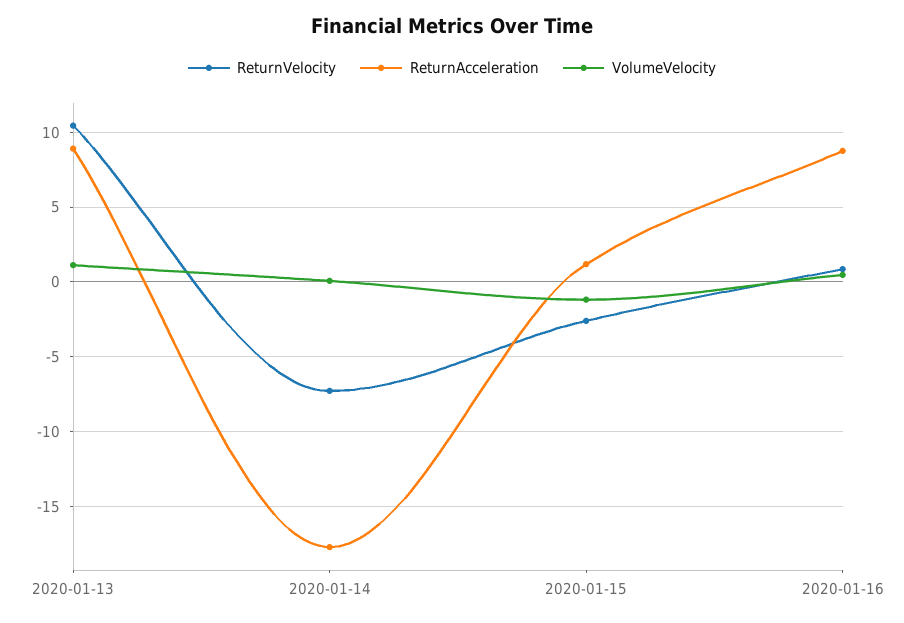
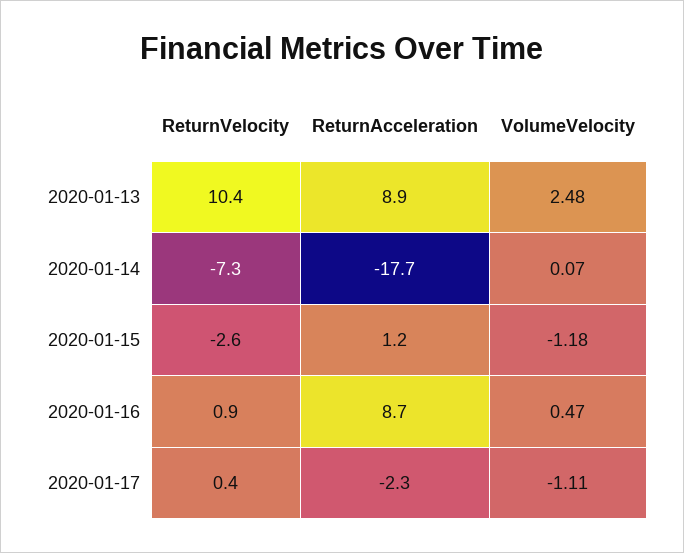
VolumeVelocity, 2020-01-13: 1 -> 2.48
ReturnVelocity, 2020-01-17: none -> 0.4
ReturnAcceleration, 2020-01-17: none -> -2.3
VolumeVelocity, 2020-01-17: none -> -1.11

